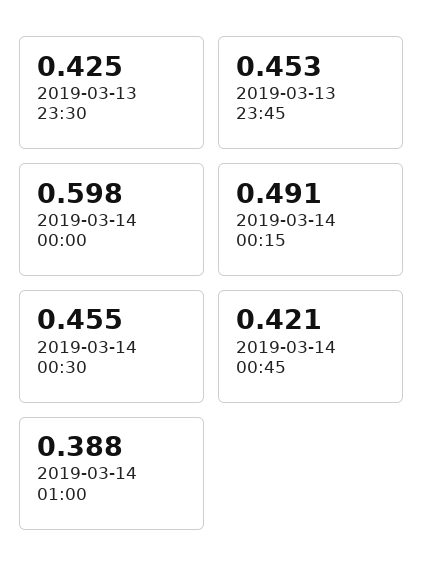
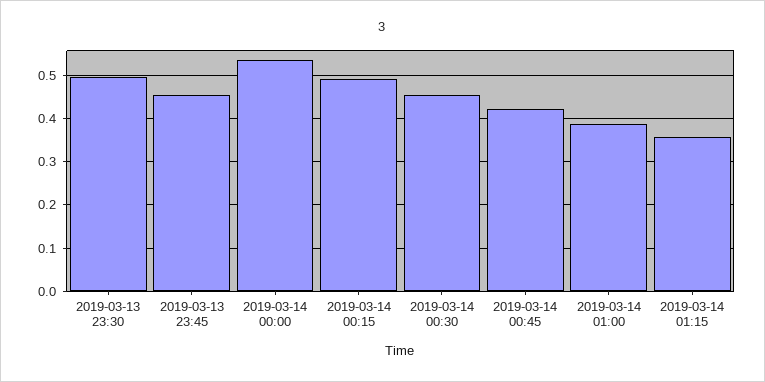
2019-03-13 23:30: 0.425 -> 0.5
2019-03-14 00:00: 0.598 -> 0.54
2019-03-14 01:15: none -> 0.36

